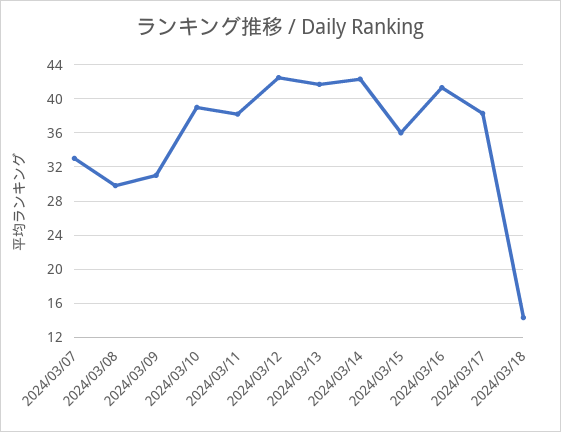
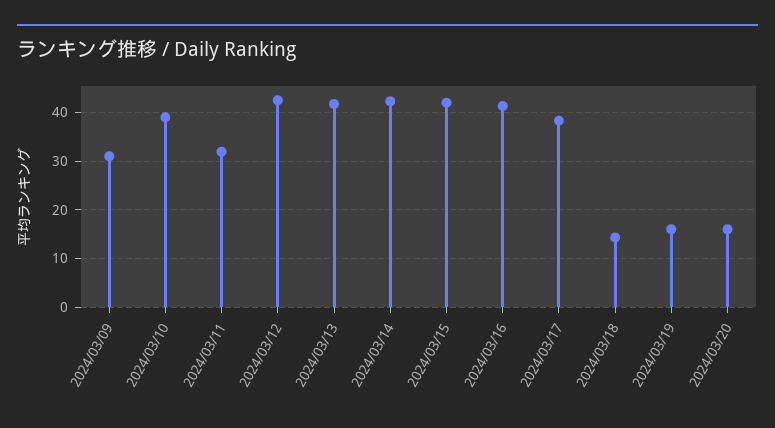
2024/03/07: 33 -> none
2024/03/08: 30 -> none
2024/03/11: 38 -> 32
2024/03/15: 36 -> 42
2024/03/19: none -> 16
2024/03/20: none -> 16

